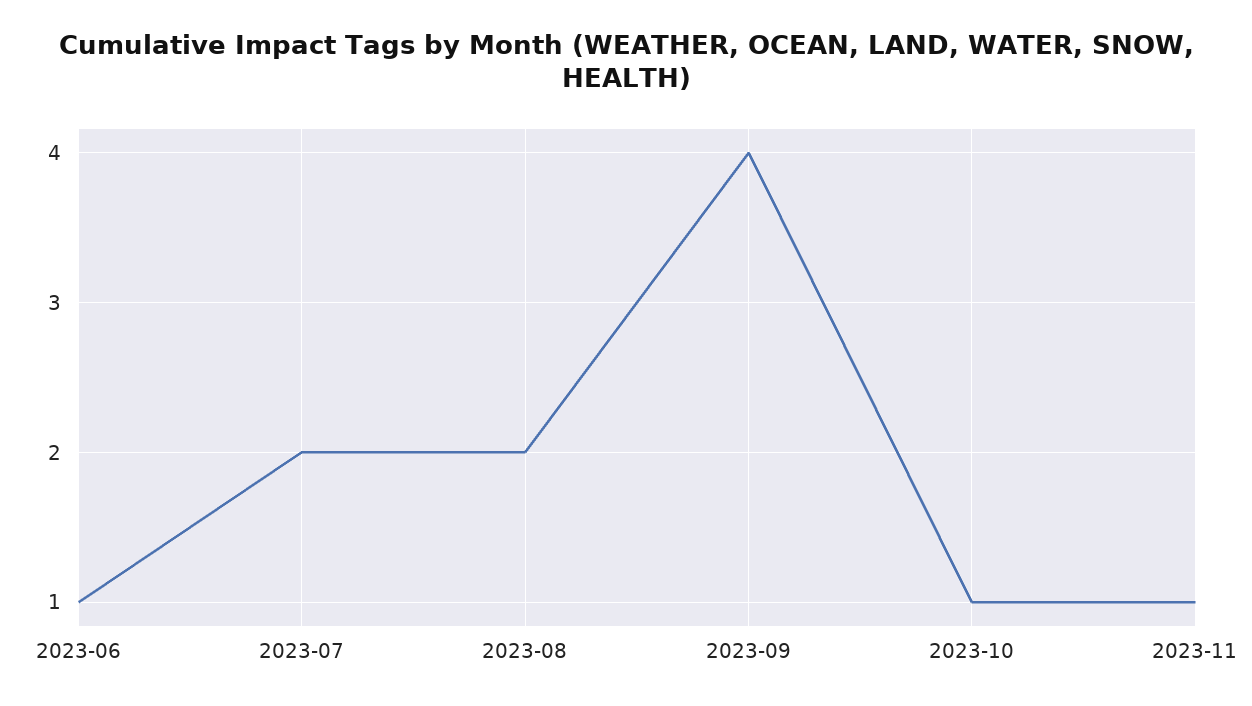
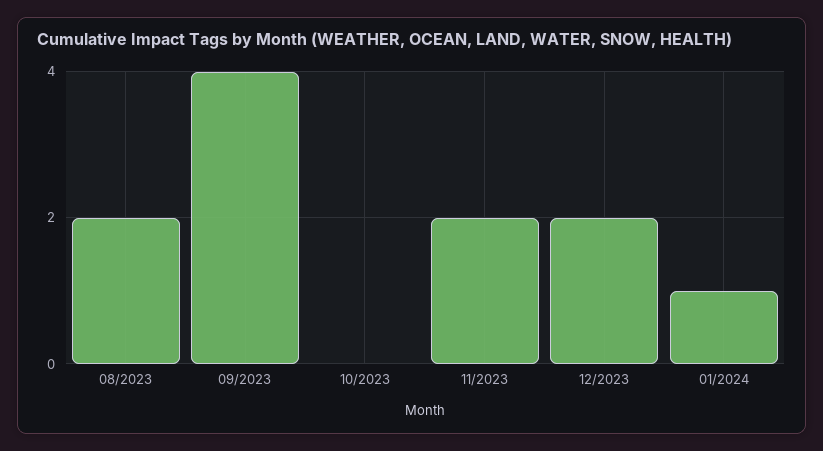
2023-06: 1 -> none
2023-07: 2 -> none
2023-10: 1 -> 0
2023-11: 1 -> 2
12/2023: none -> 2
01/2024: none -> 1

